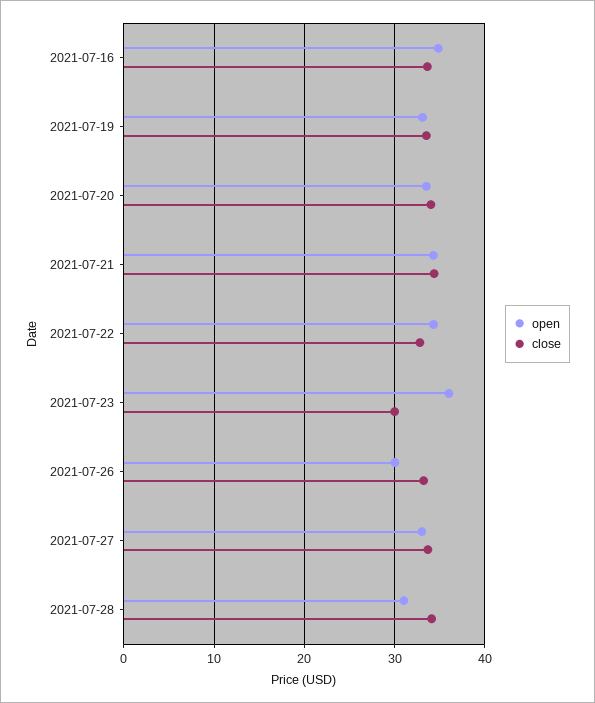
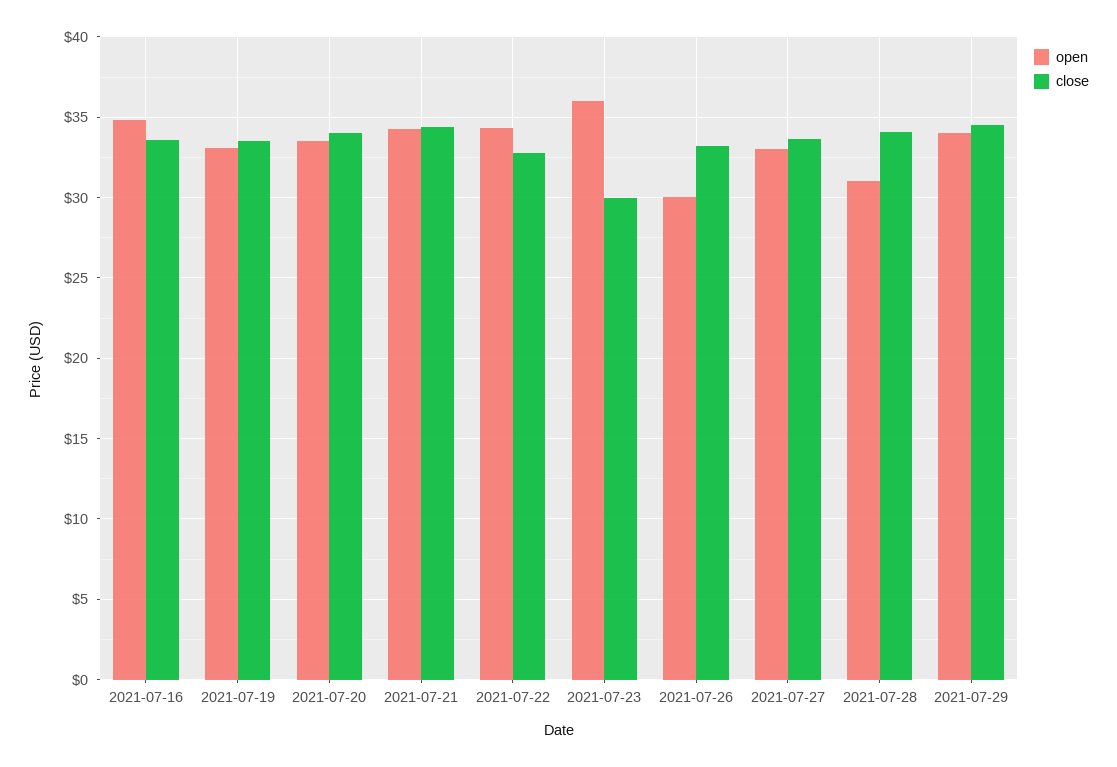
open, 2021-07-29: none -> 34
close, 2021-07-29: none -> 34.5

